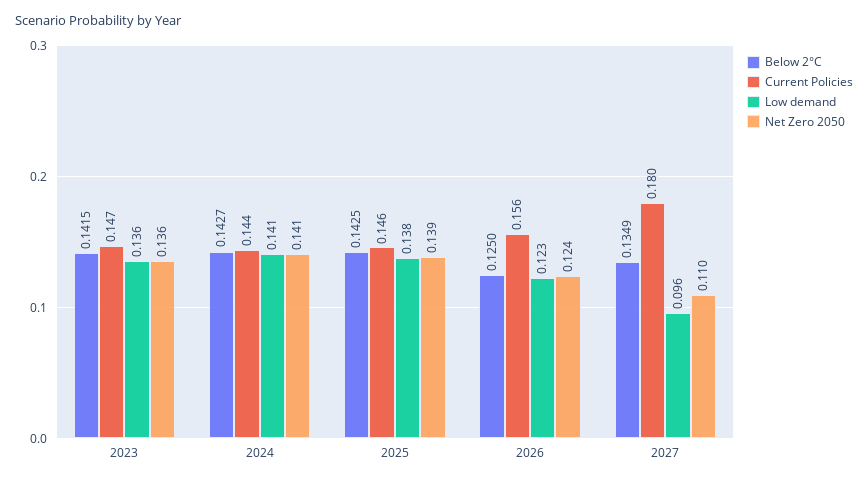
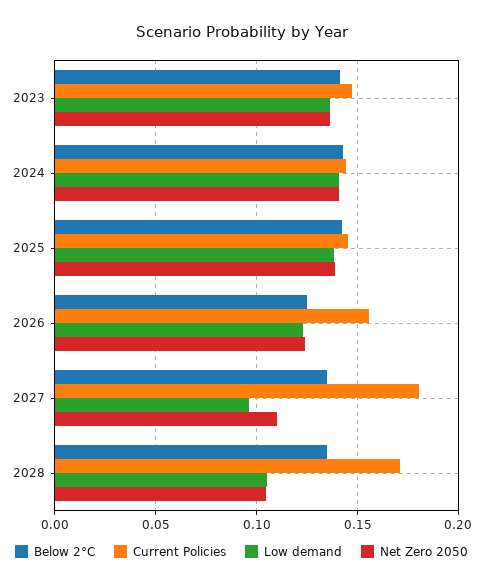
Below 2°C, 2028: none -> 0.135
Current Policies, 2028: none -> 0.17
Low demand, 2028: none -> 0.105
Net Zero 2050, 2028: none -> 0.105

